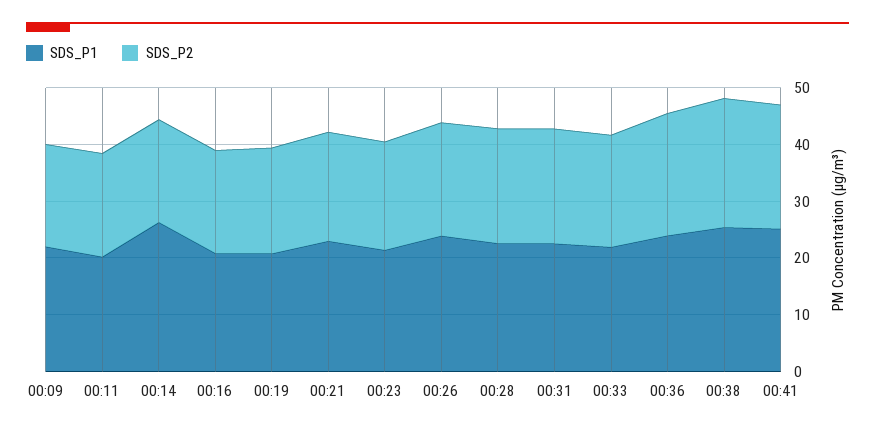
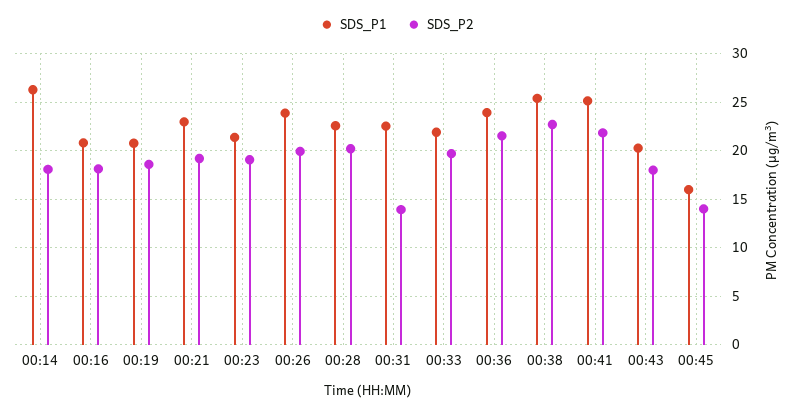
SDS_P1, 00:09: 22 -> none
SDS_P2, 00:09: 18 -> none
SDS_P1, 00:11: 20 -> none
SDS_P2, 00:11: 18 -> none
SDS_P2, 00:31: 20 -> 14
SDS_P1, 00:43: none -> 20
SDS_P2, 00:43: none -> 18
SDS_P1, 00:45: none -> 16
SDS_P2, 00:45: none -> 14

